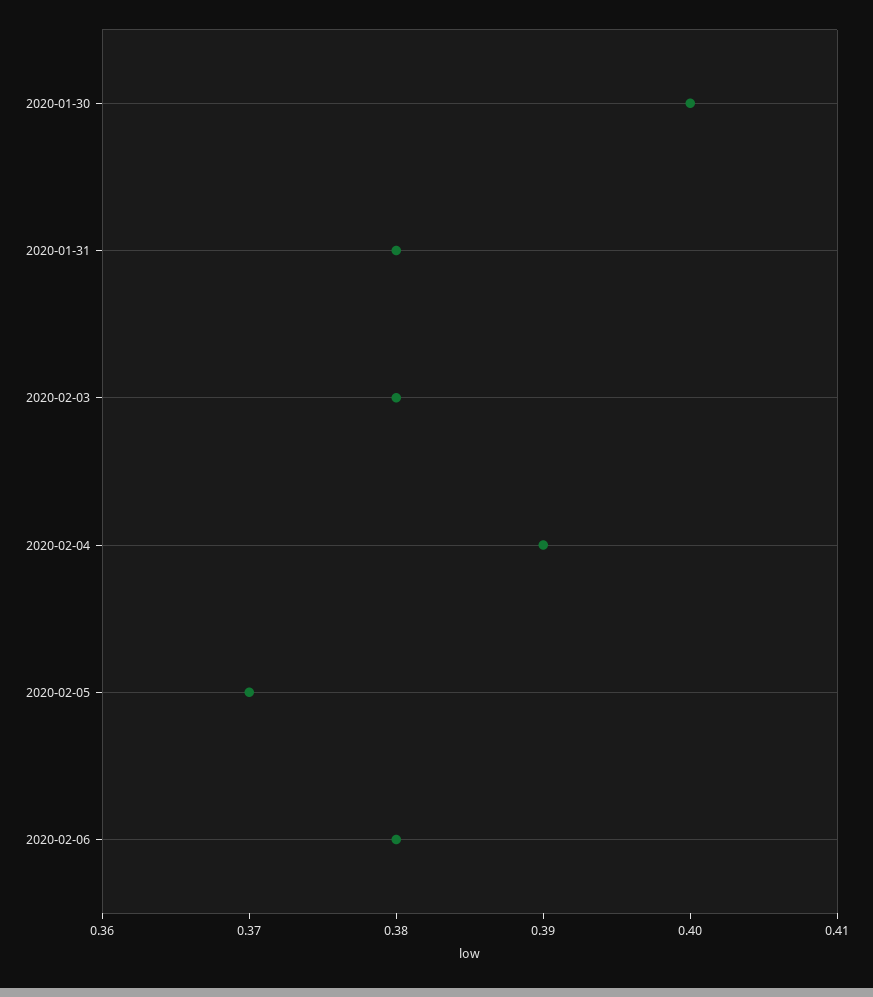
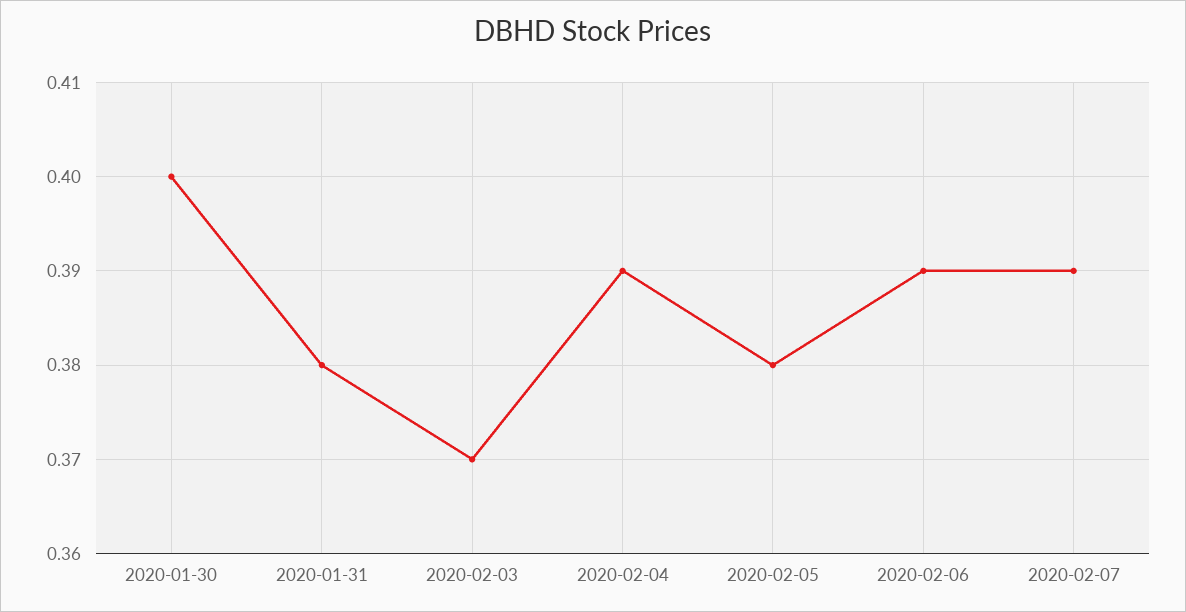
2020-02-03: 0.38 -> 0.37
2020-02-05: 0.37 -> 0.38
2020-02-06: 0.38 -> 0.39
2020-02-07: none -> 0.39

